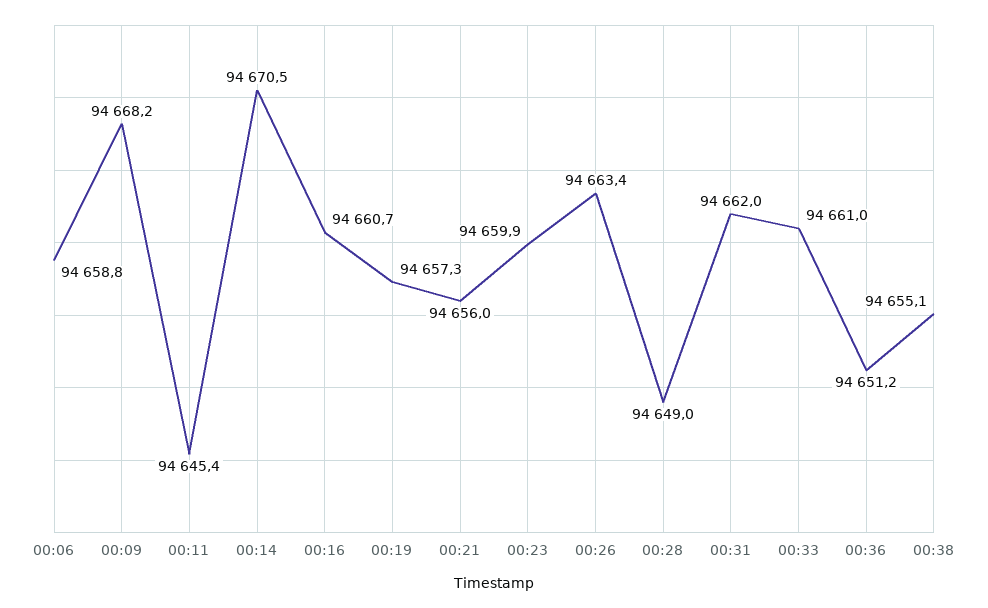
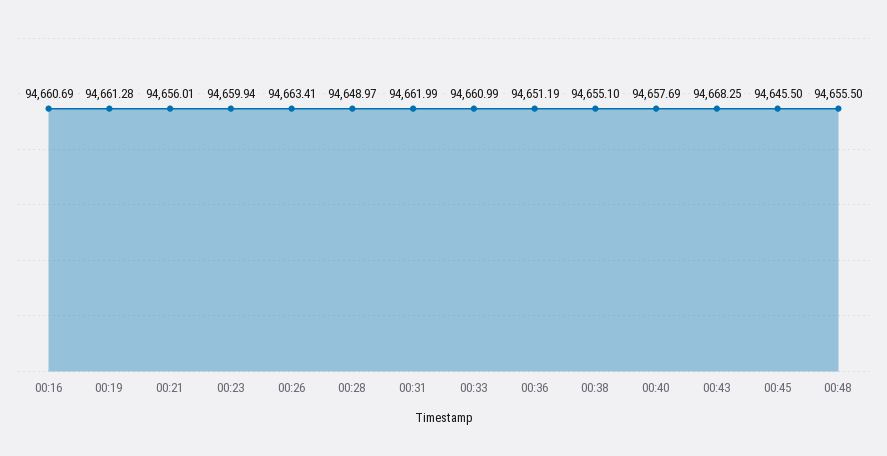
00:06: 94658.8 -> none
00:09: 94668.2 -> none
00:11: 94645.4 -> none
00:14: 94670.5 -> none
00:19: 94657.3 -> 94661.28
00:40: none -> 94657.69
00:43: none -> 94668.25
00:45: none -> 94645.5
00:48: none -> 94655.5

